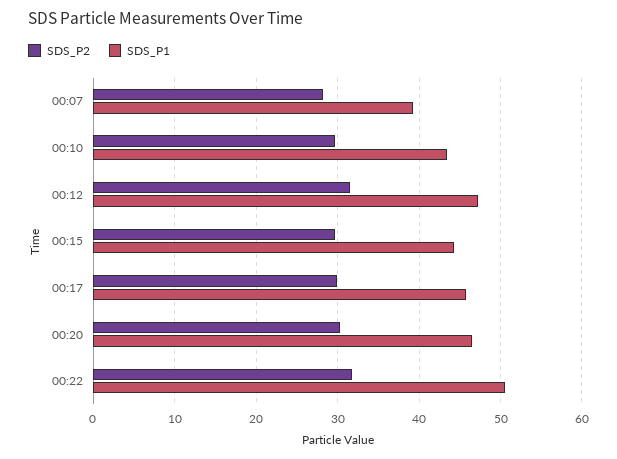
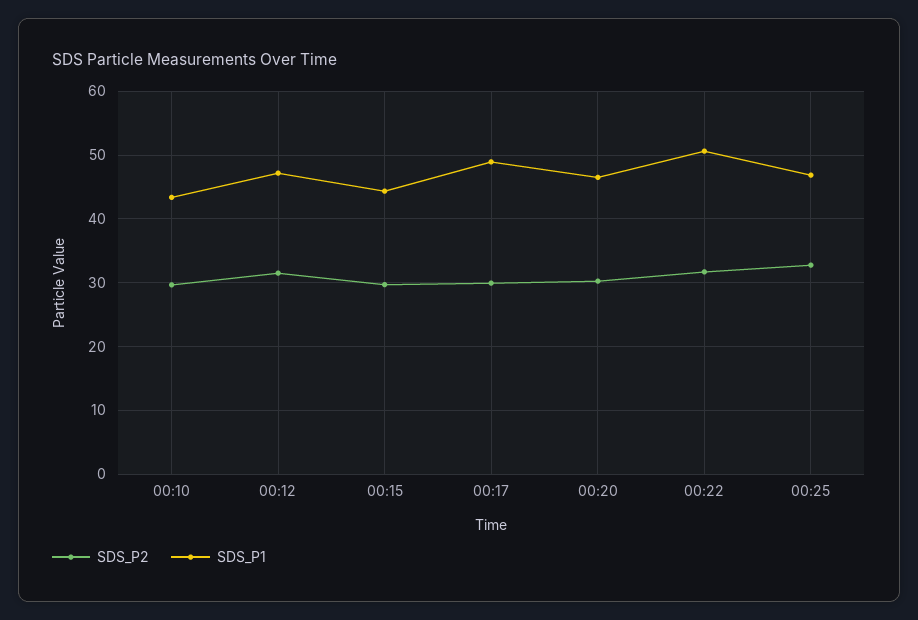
SDS_P2, 00:07: 28 -> none
SDS_P1, 00:07: 39 -> none
SDS_P1, 00:17: 46 -> 49
SDS_P2, 00:25: none -> 33
SDS_P1, 00:25: none -> 47

